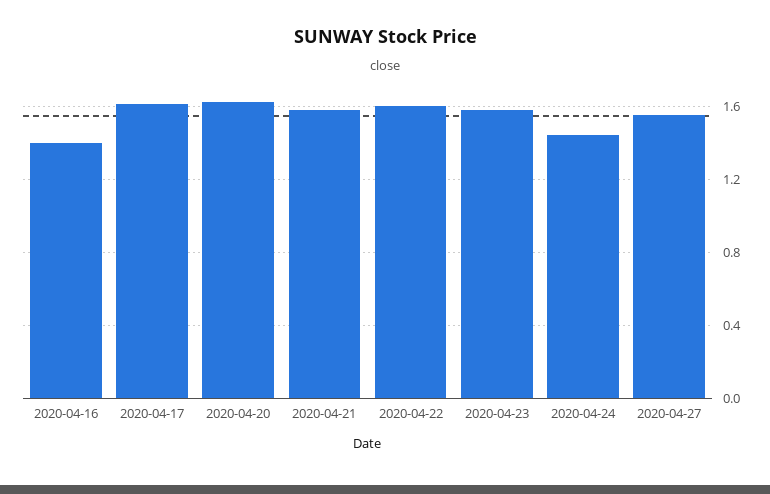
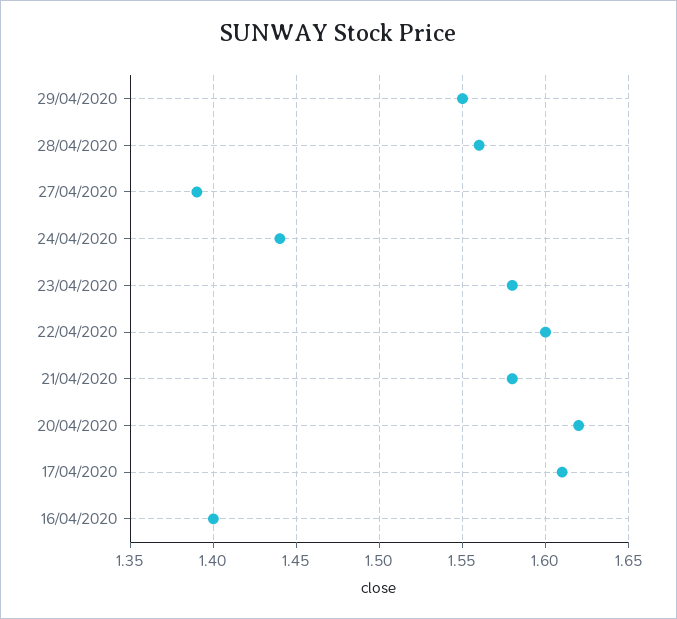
2020-04-27: 1.55 -> 1.39
29/04/2020: none -> 1.55
28/04/2020: none -> 1.56

